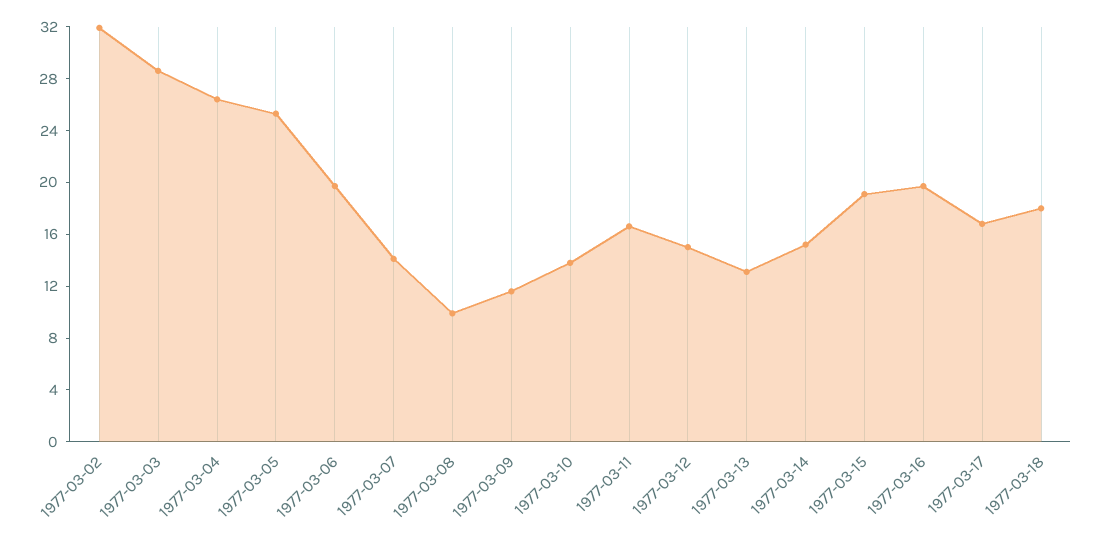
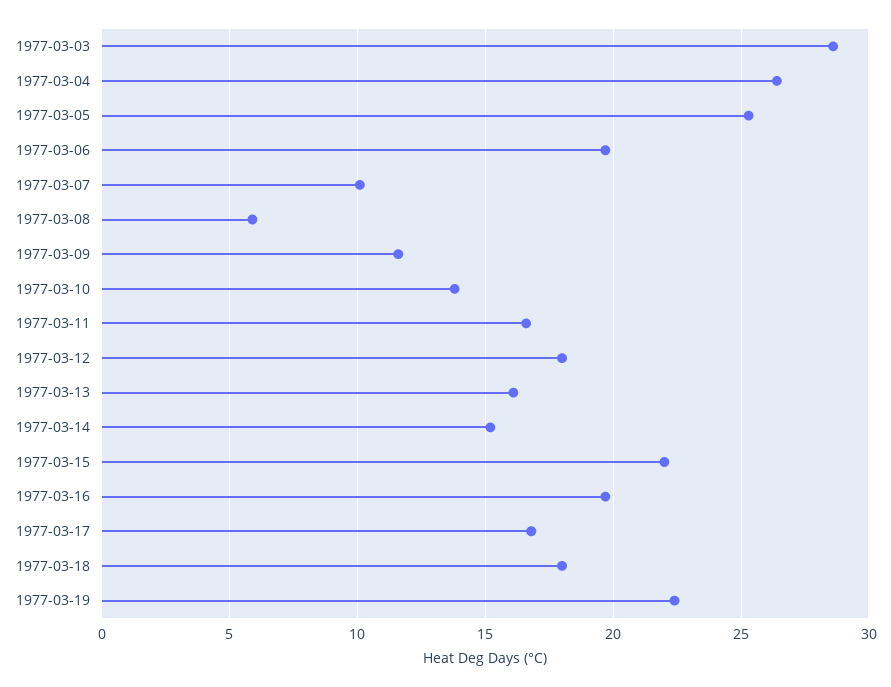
1977-03-02: 32 -> none
1977-03-07: 14 -> 10
1977-03-08: 10 -> 6
1977-03-12: 15 -> 18
1977-03-13: 13 -> 16
1977-03-15: 19 -> 22
1977-03-19: none -> 22.5

